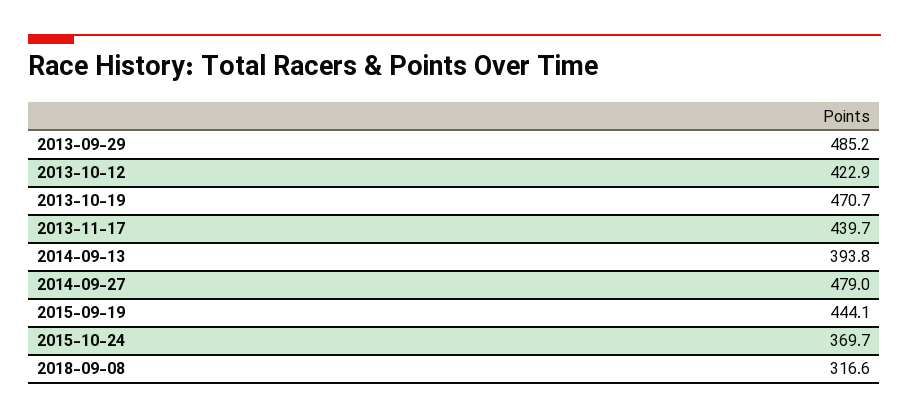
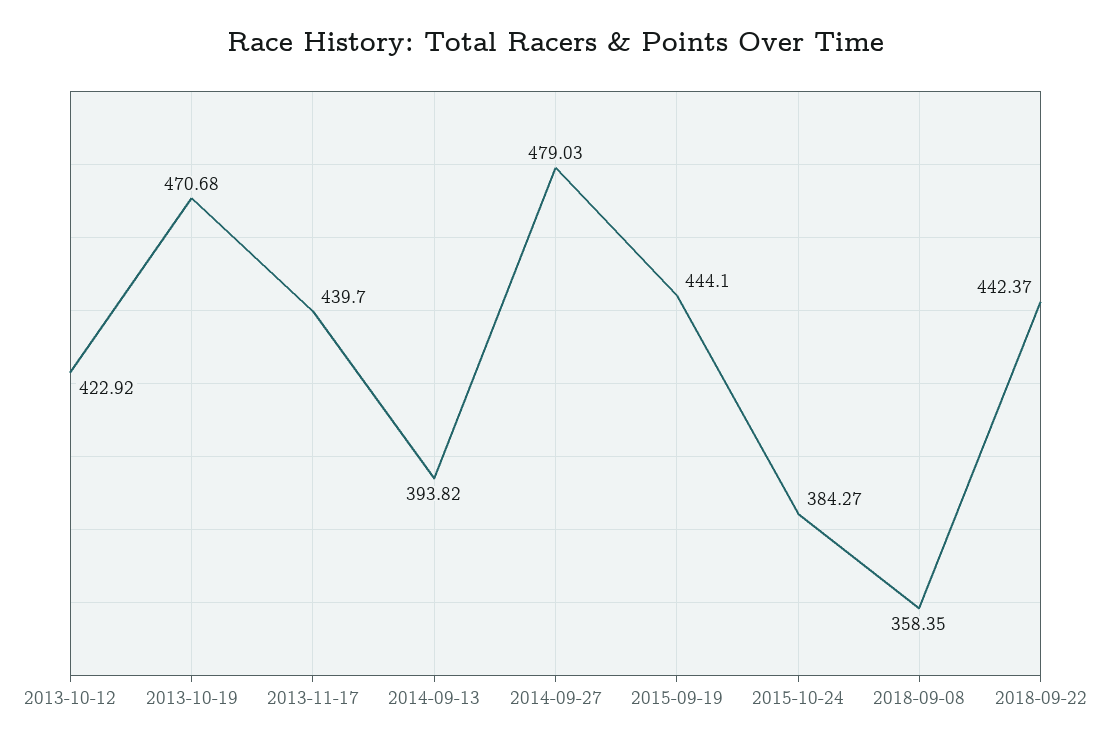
2013-09-29: 485.2 -> none
2015-10-24: 369.7 -> 384.27
2018-09-08: 316.6 -> 358.35
2018-09-22: none -> 442.37

